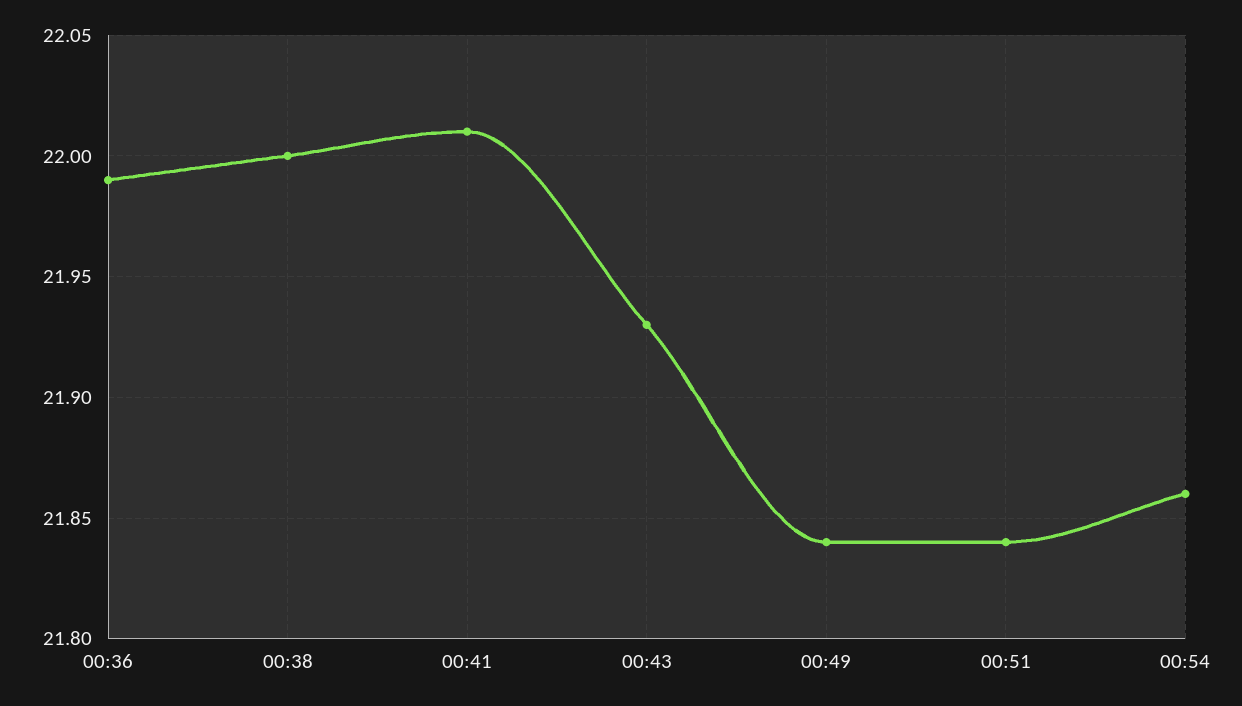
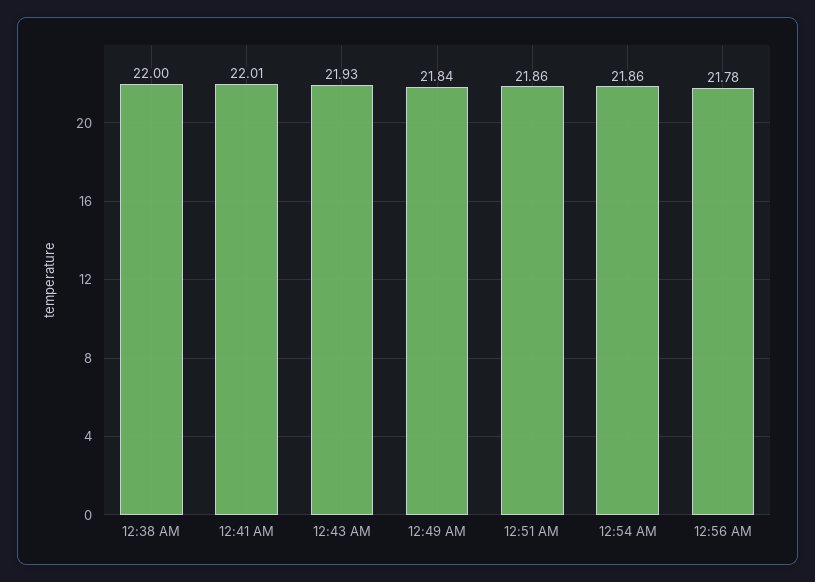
00:36: 21.99 -> none
00:51: 21.84 -> 21.86
12:56 AM: none -> 21.78

